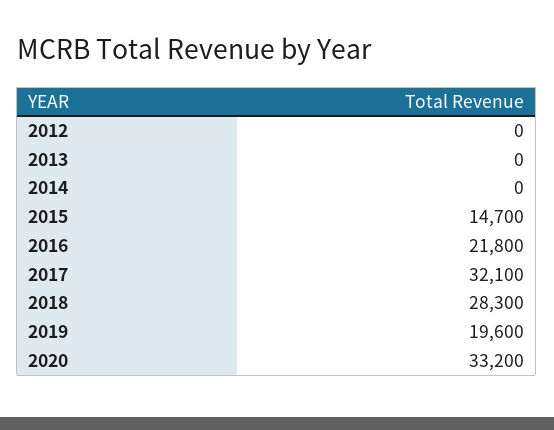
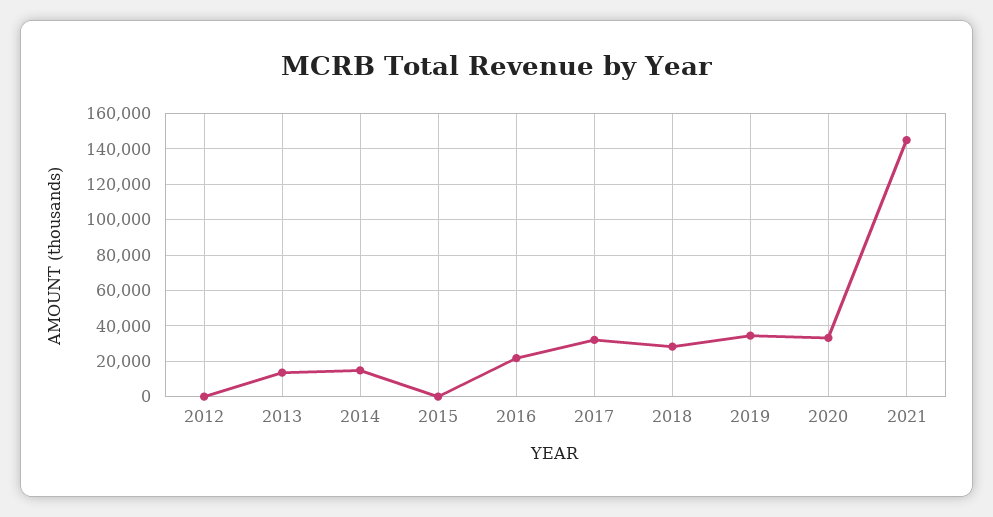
2013: 0 -> 15000
2014: 0 -> 15000
2015: 14700 -> 0
2019: 19600 -> 35000
2021: none -> 145000

